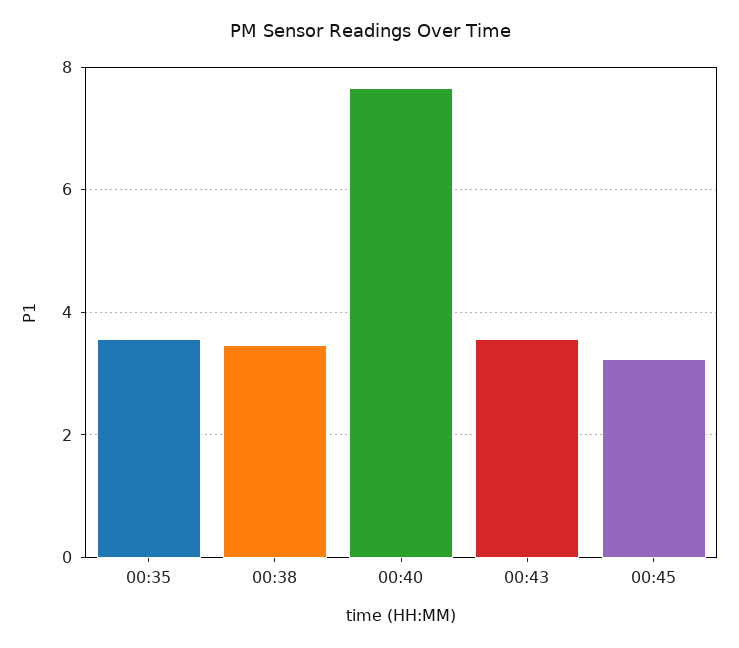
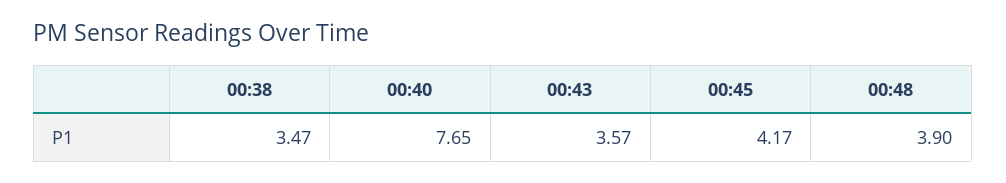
00:35: 3.6 -> none
00:45: 3.2 -> 4.17
00:48: none -> 3.9

